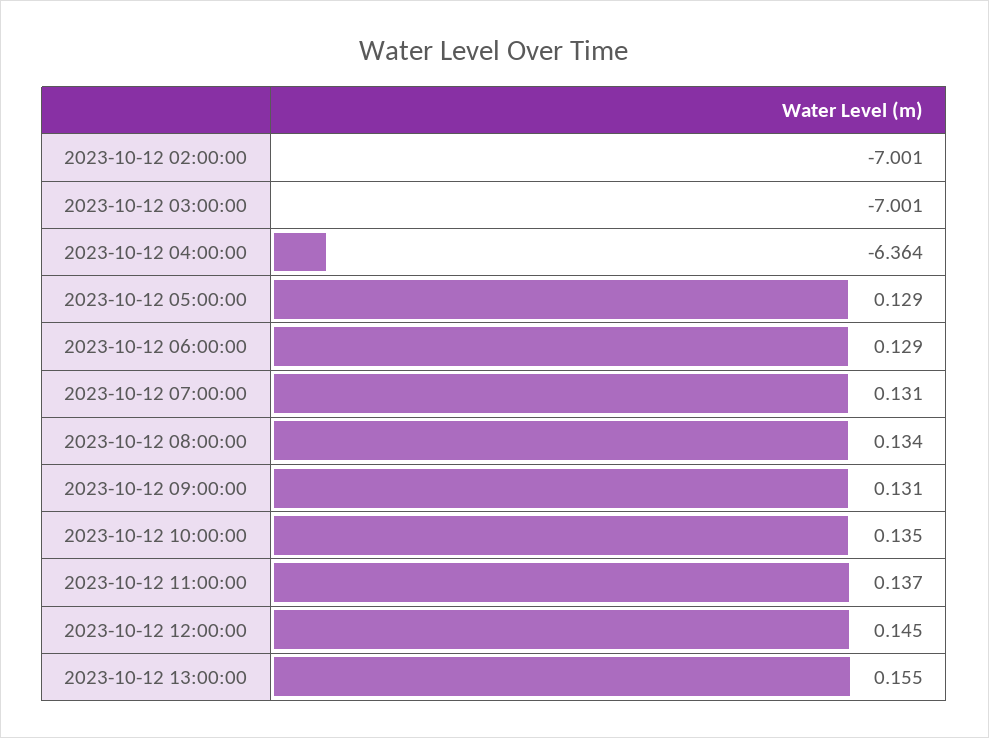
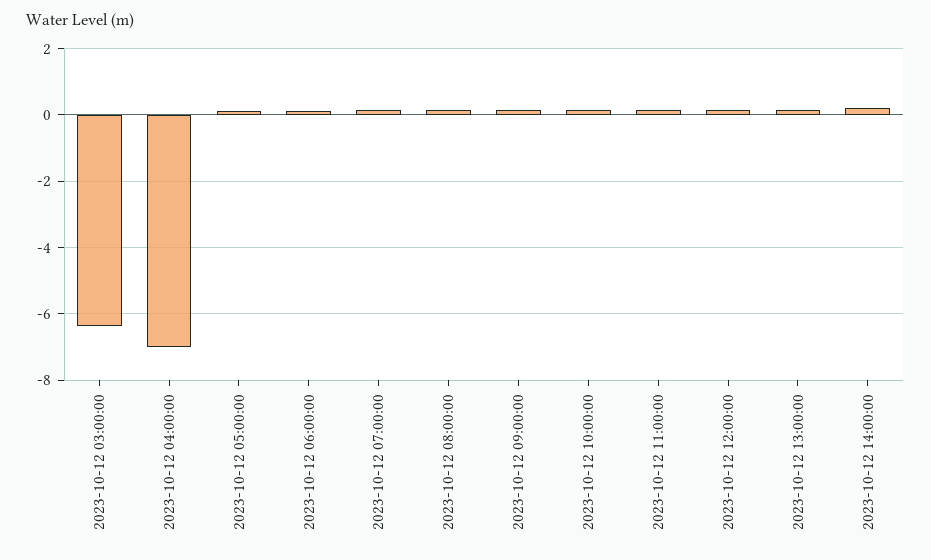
2023-10-12 02:00:00: -7.001 -> none
2023-10-12 03:00:00: -7.001 -> -6.4
2023-10-12 04:00:00: -6.364 -> -7
2023-10-12 14:00:00: none -> 0.2

